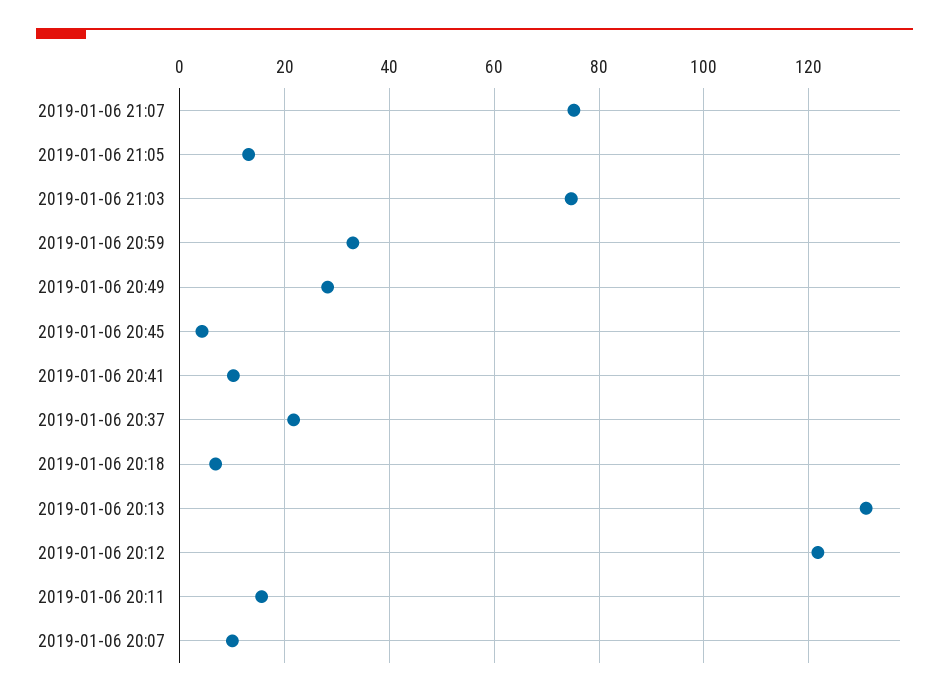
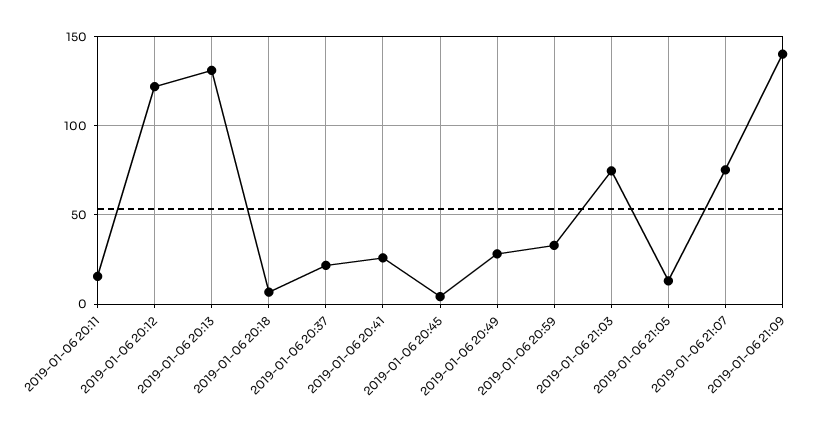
2019-01-06 20:41: 10 -> 25
2019-01-06 20:07: 10 -> none
2019-01-06 21:09: none -> 140

